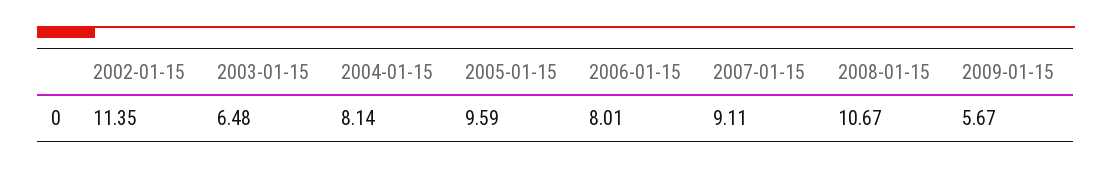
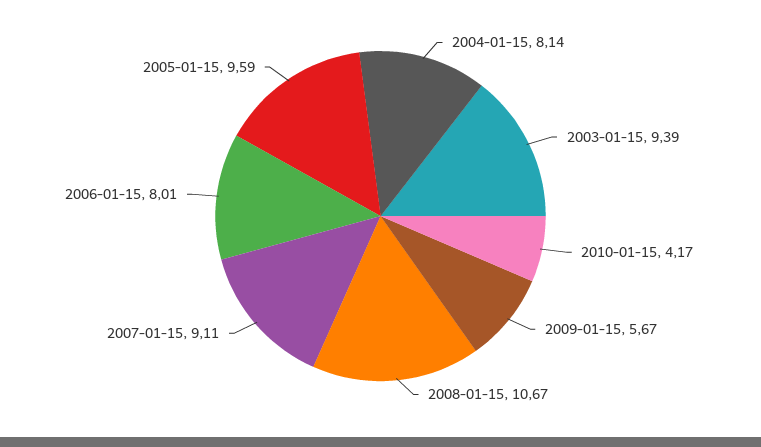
2002-01-15: 11.35 -> none
2003-01-15: 6.48 -> 9.39
2010-01-15: none -> 4.17

